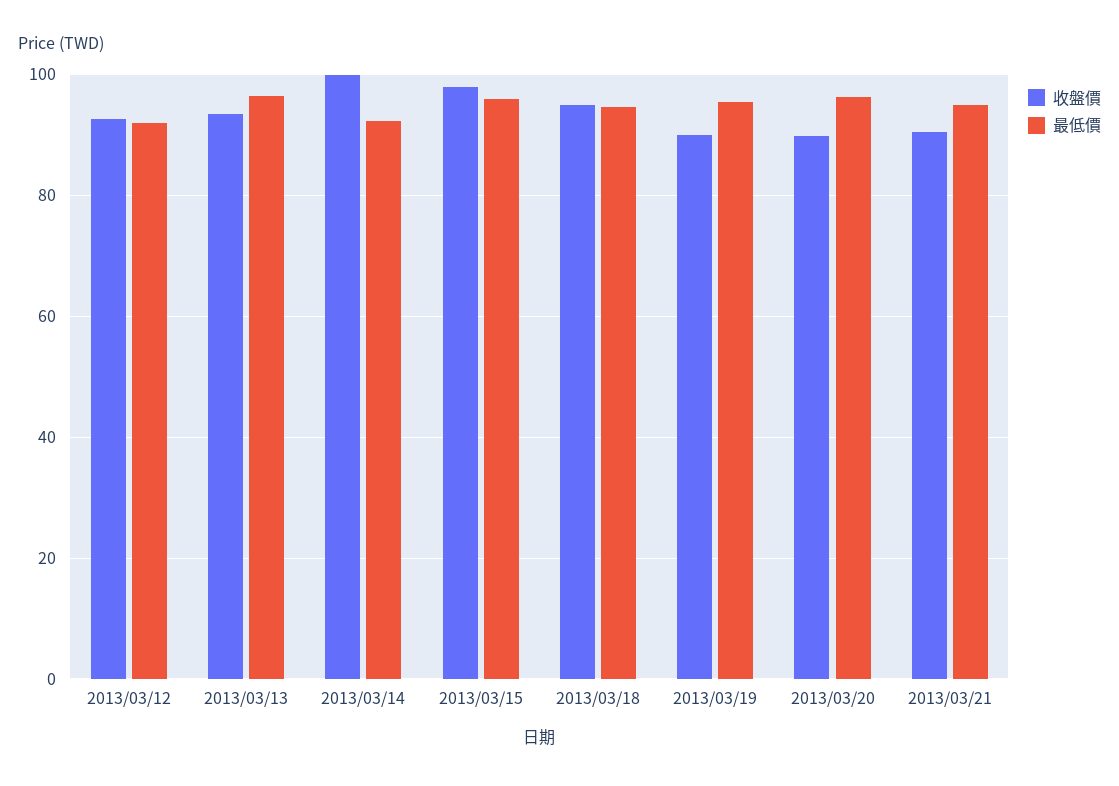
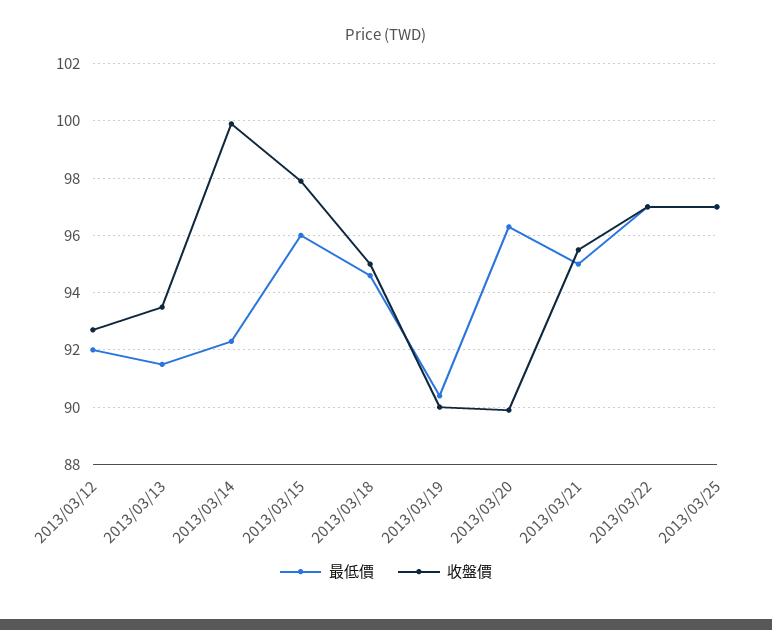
最低價, 2013/03/13: 96 -> 91.5
最低價, 2013/03/19: 96 -> 90.5
收盤價, 2013/03/21: 90 -> 95.5
最低價, 2013/03/22: none -> 97
收盤價, 2013/03/22: none -> 97
最低價, 2013/03/25: none -> 97
收盤價, 2013/03/25: none -> 97

